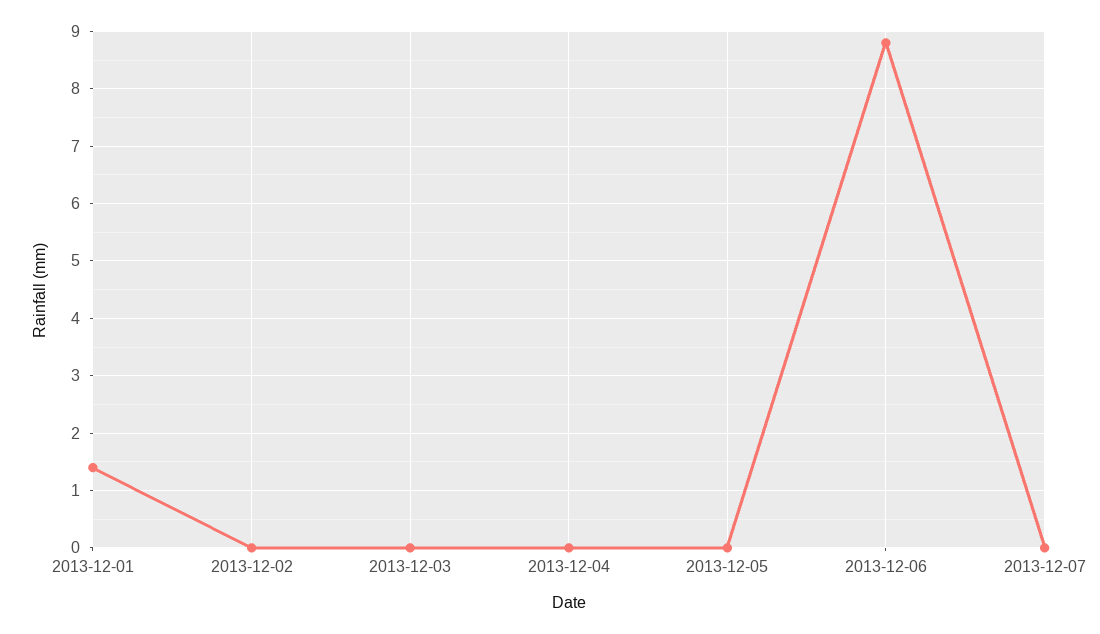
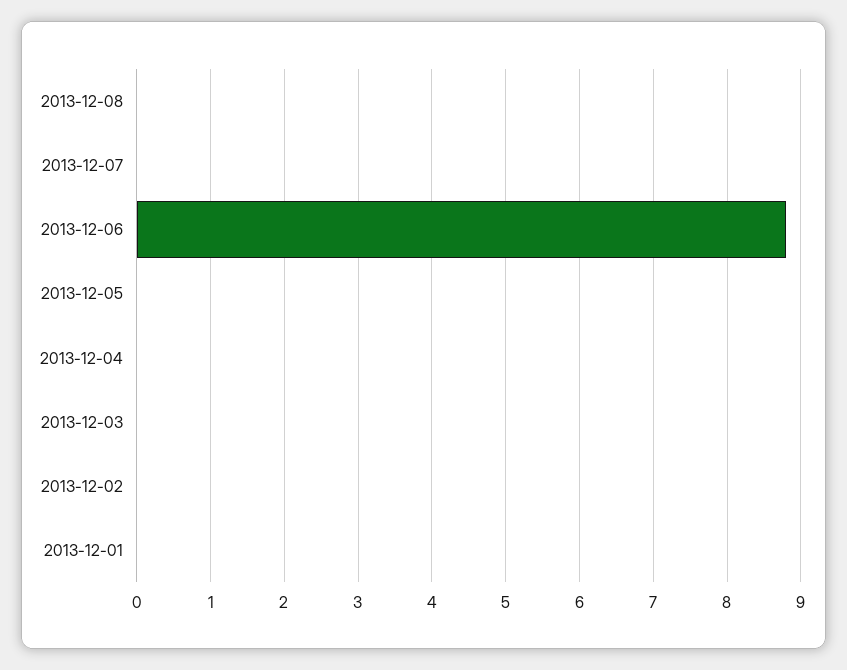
2013-12-01: 1.5 -> 0
2013-12-08: none -> 0

